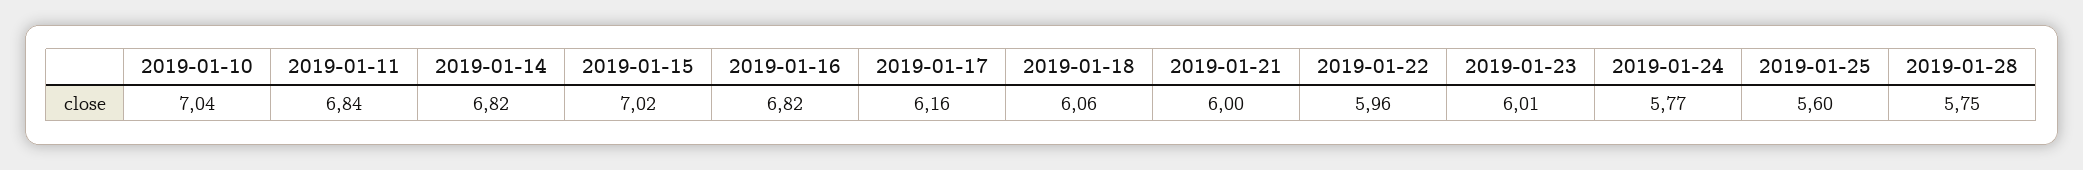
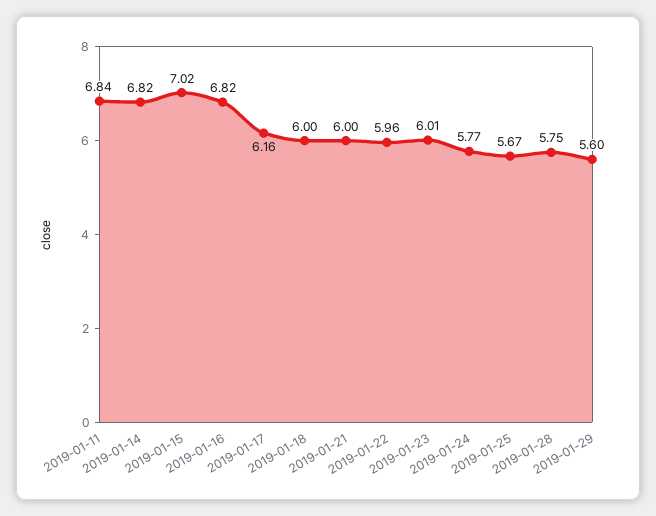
2019-01-10: 7.04 -> none
2019-01-18: 6.06 -> 6
2019-01-25: 5.6 -> 5.67
2019-01-29: none -> 5.6

